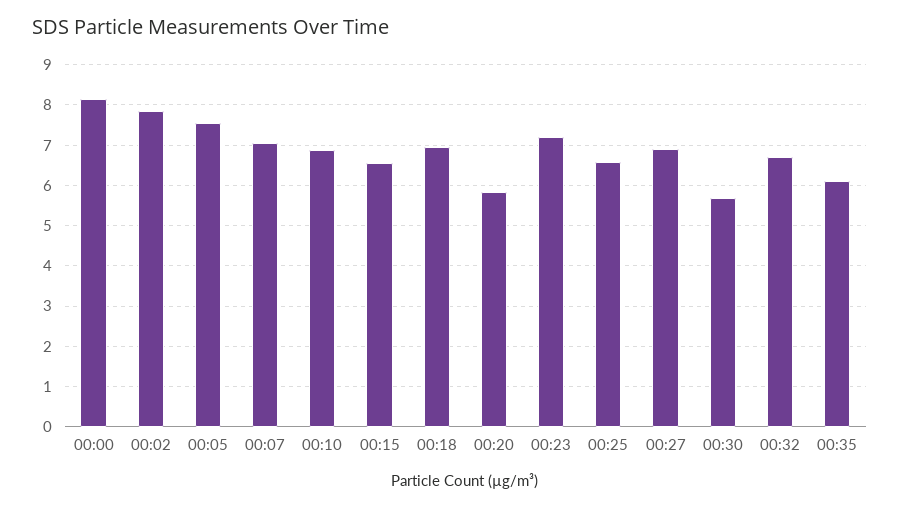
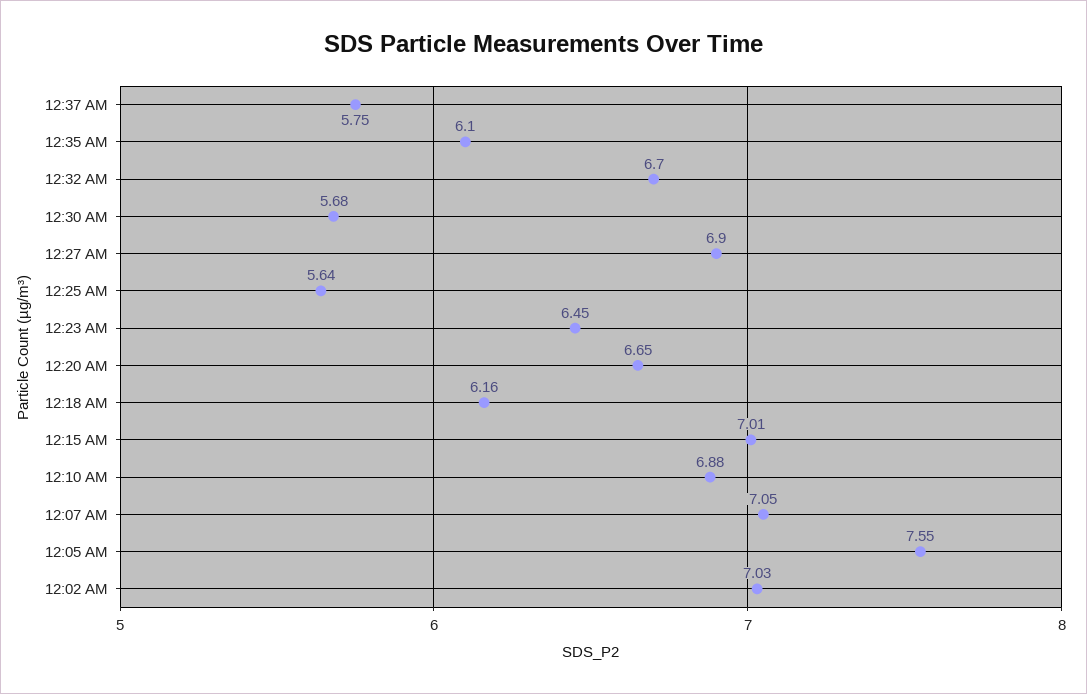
00:00: 8.2 -> none
00:02: 7.8 -> 7.03
00:15: 6.6 -> 7.01
00:18: 7 -> 6.16
00:20: 5.8 -> 6.65
00:23: 7.2 -> 6.45
00:25: 6.6 -> 5.64
12:37 AM: none -> 5.75

